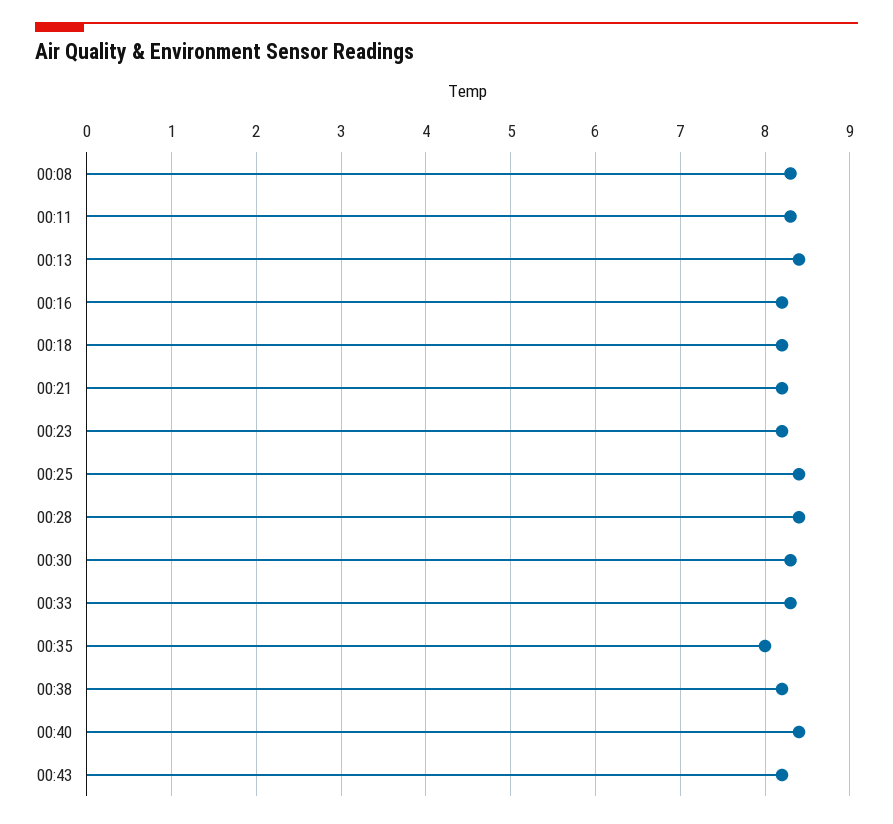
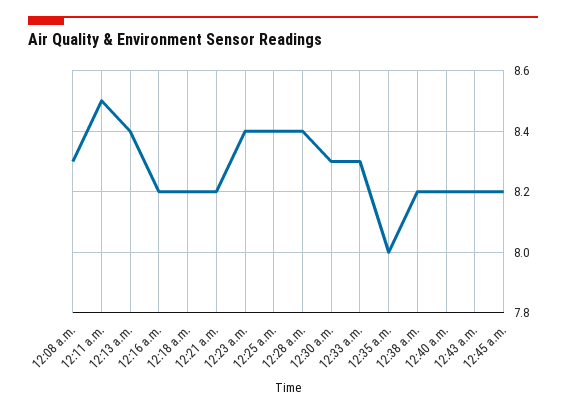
00:11: 8.3 -> 8.5
00:23: 8.2 -> 8.4
00:40: 8.4 -> 8.2
12:45 a.m.: none -> 8.2

